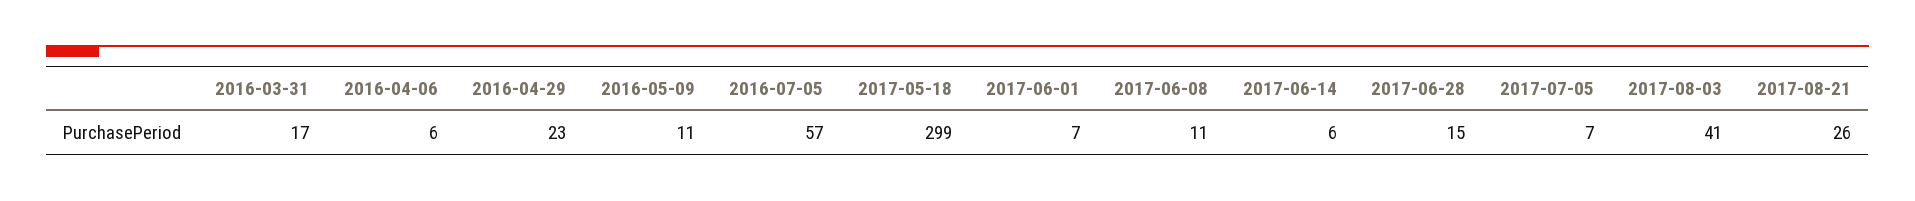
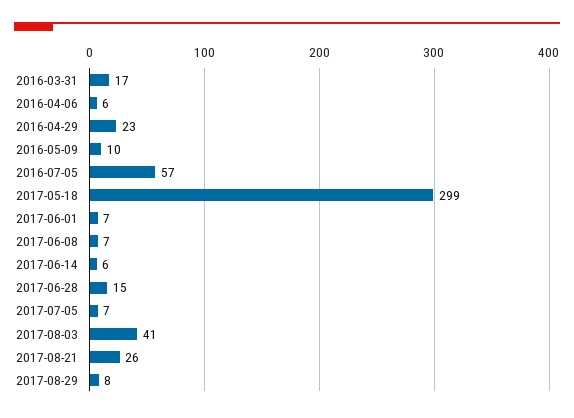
2016-05-09: 11 -> 10
2017-06-08: 11 -> 7
2017-08-29: none -> 8

